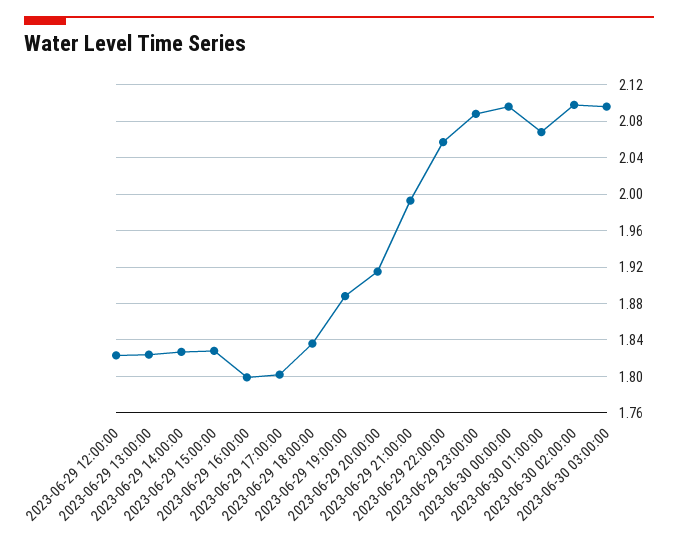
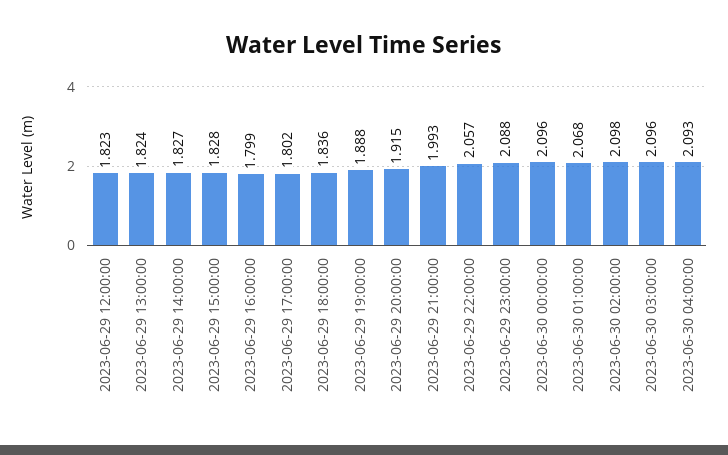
2023-06-30 04:00:00: none -> 2.093

